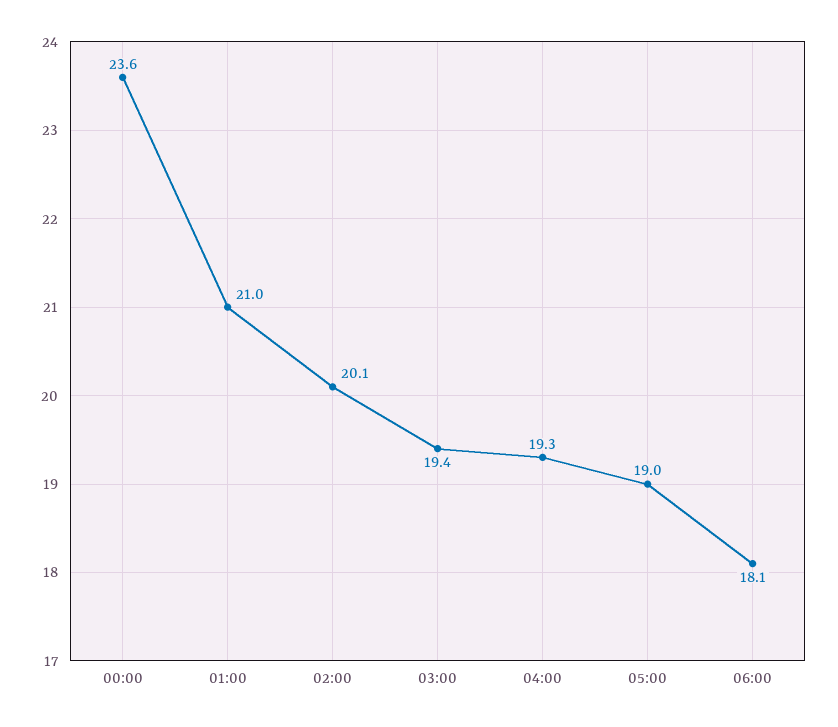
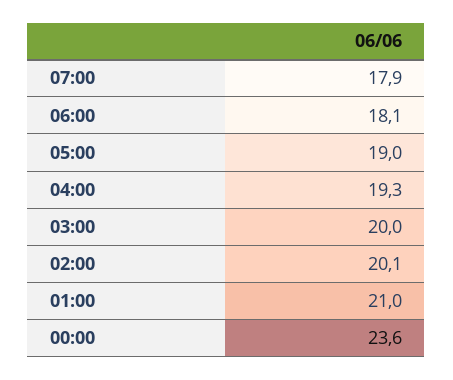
03:00: 19.4 -> 20
07:00: none -> 17.9

